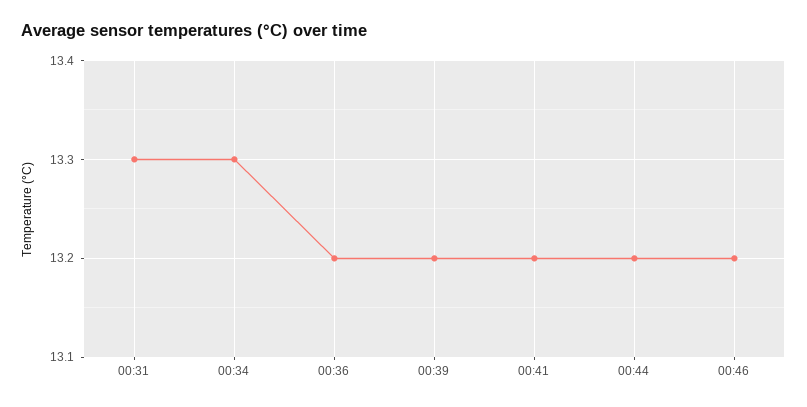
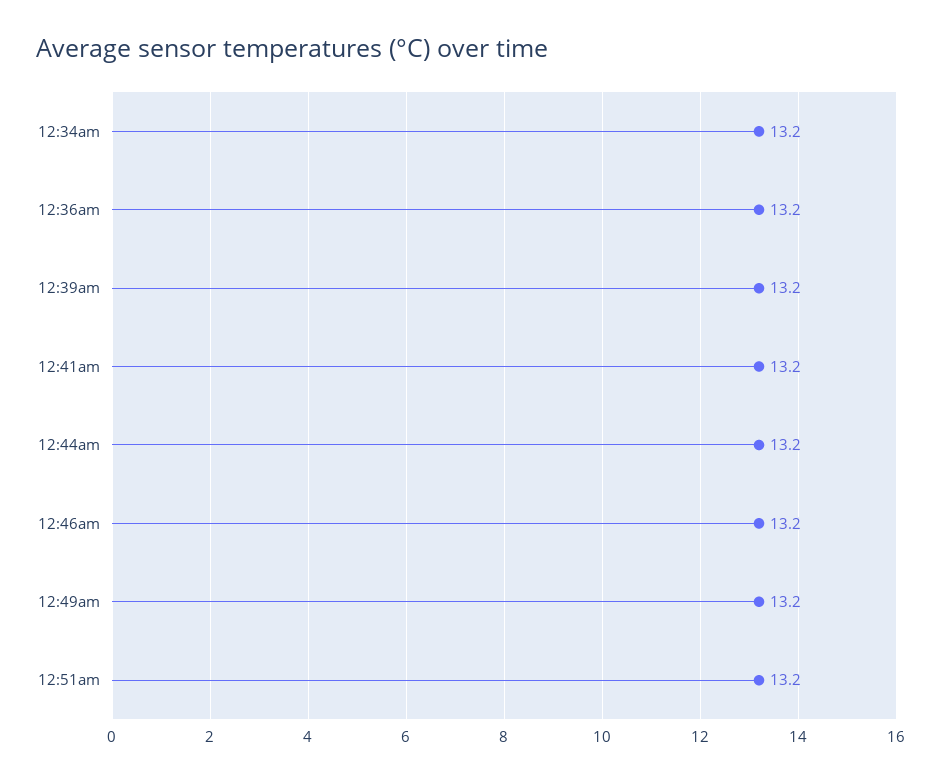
00:31: 13.3 -> none
00:34: 13.3 -> 13.2
12:49am: none -> 13.2
12:51am: none -> 13.2

